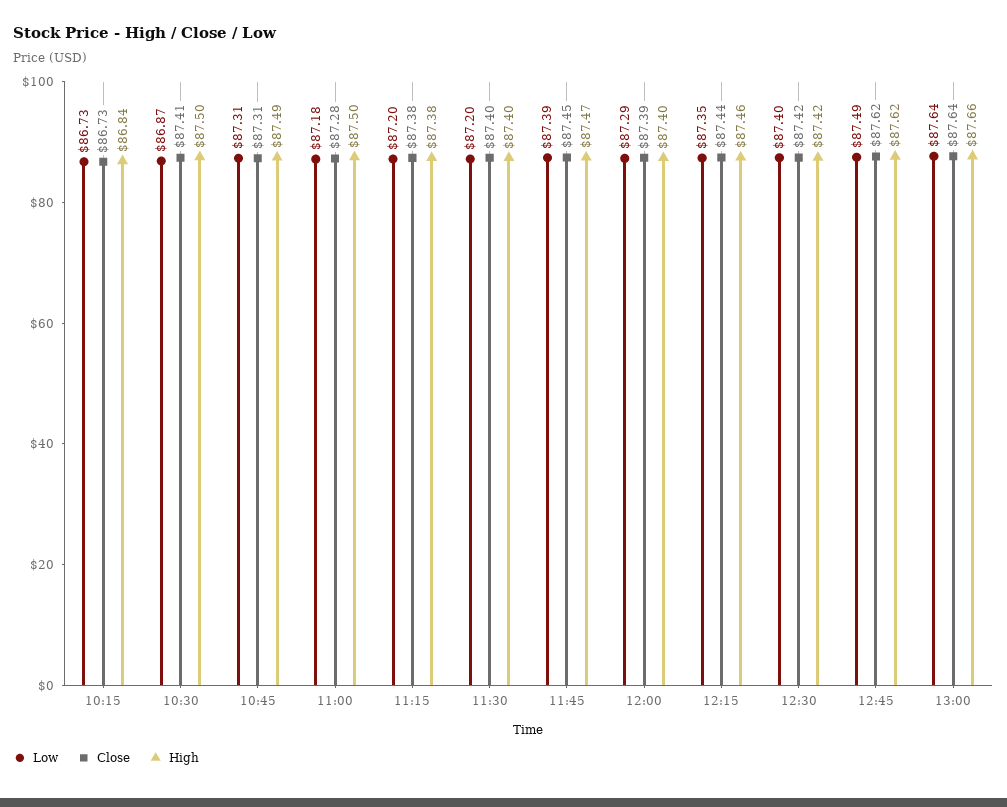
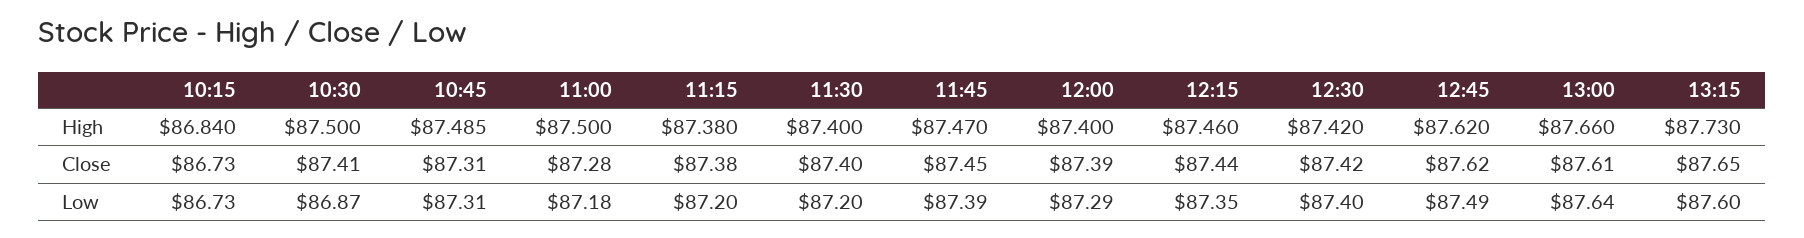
Close, 13:00: 87.64 -> 87.61
High, 13:15: none -> 87.73
Close, 13:15: none -> 87.65
Low, 13:15: none -> 87.6

